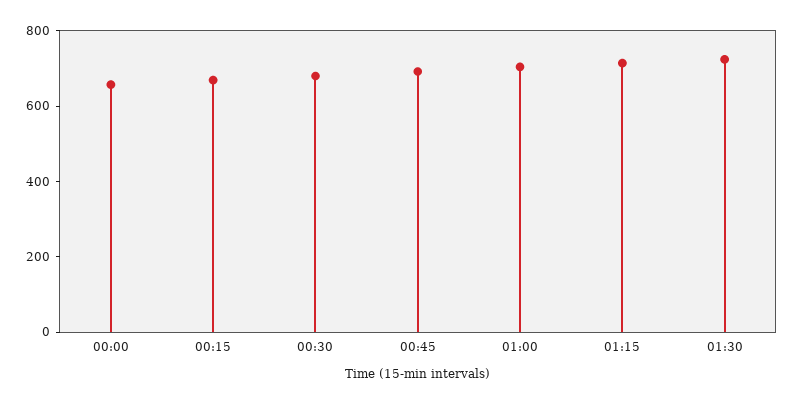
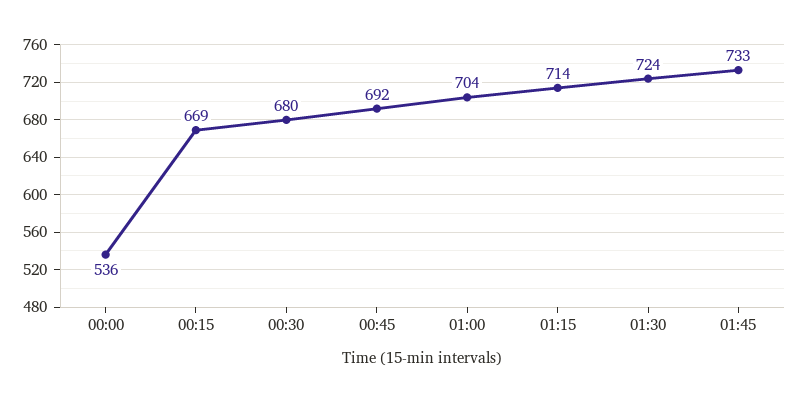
00:00: 650 -> 536
01:45: none -> 733

